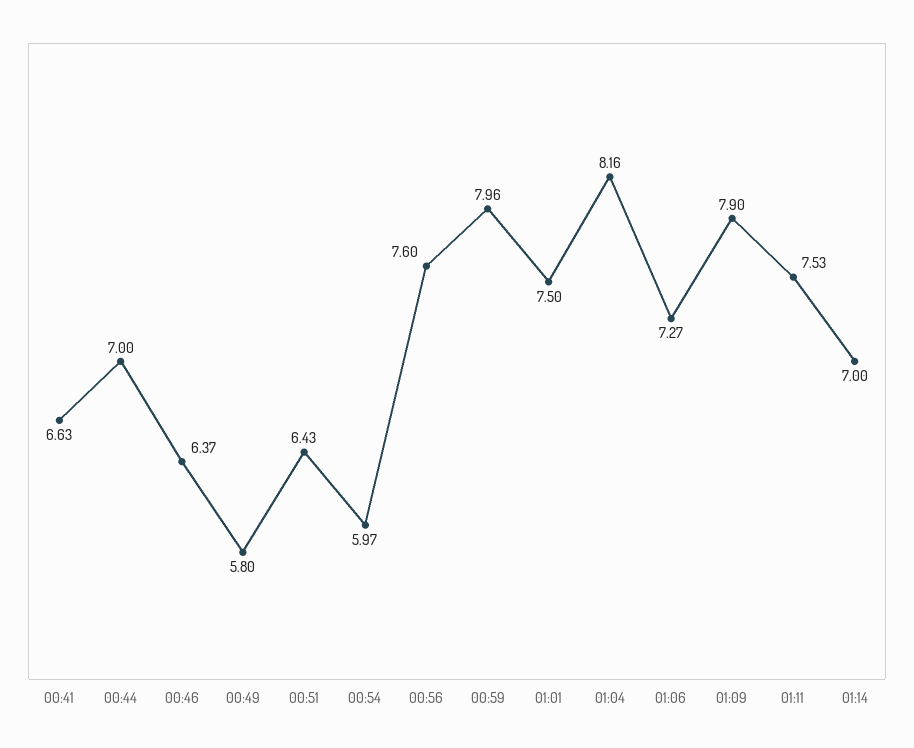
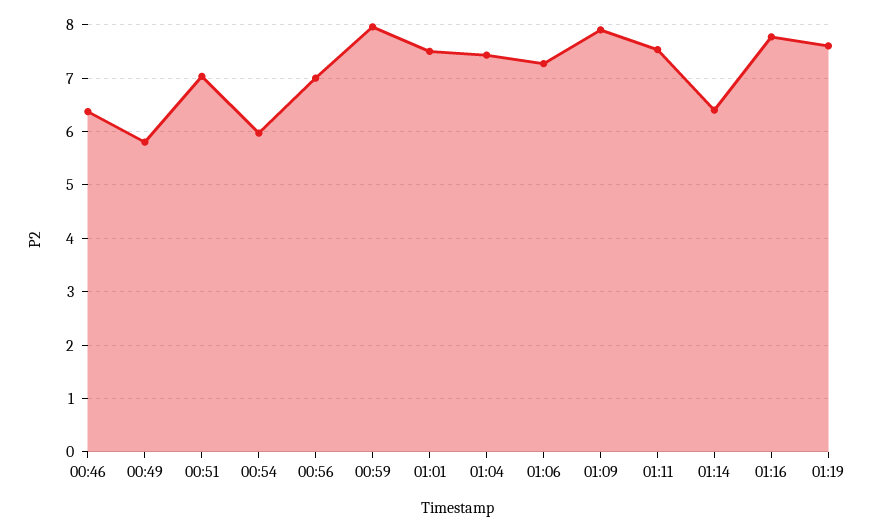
00:41: 6.63 -> none
00:44: 7 -> none
00:51: 6.43 -> 7
00:56: 7.6 -> 7
01:04: 8.16 -> 7.4
01:14: 7 -> 6.4
01:16: none -> 7.8
01:19: none -> 7.6

